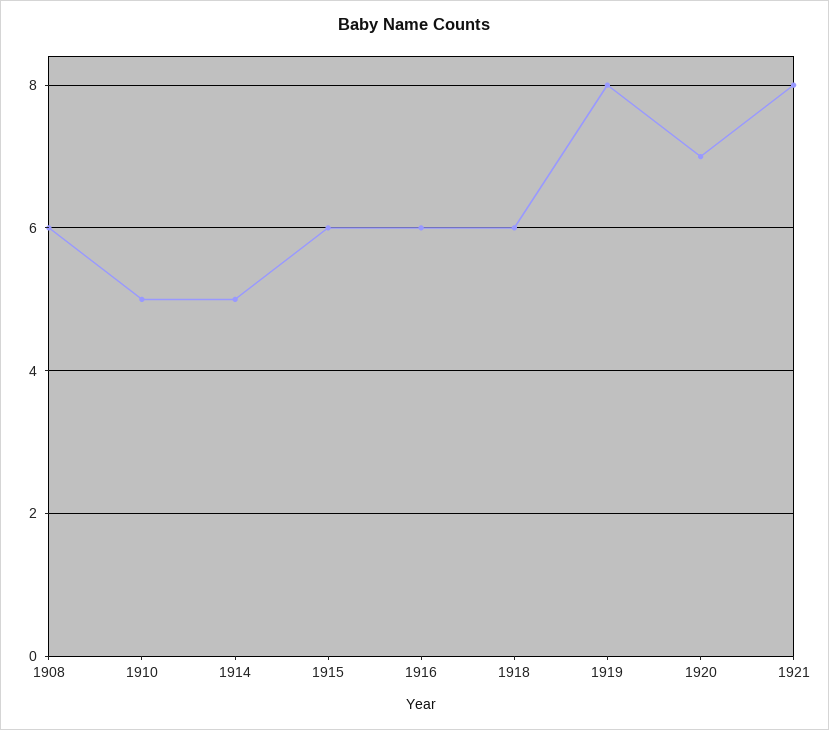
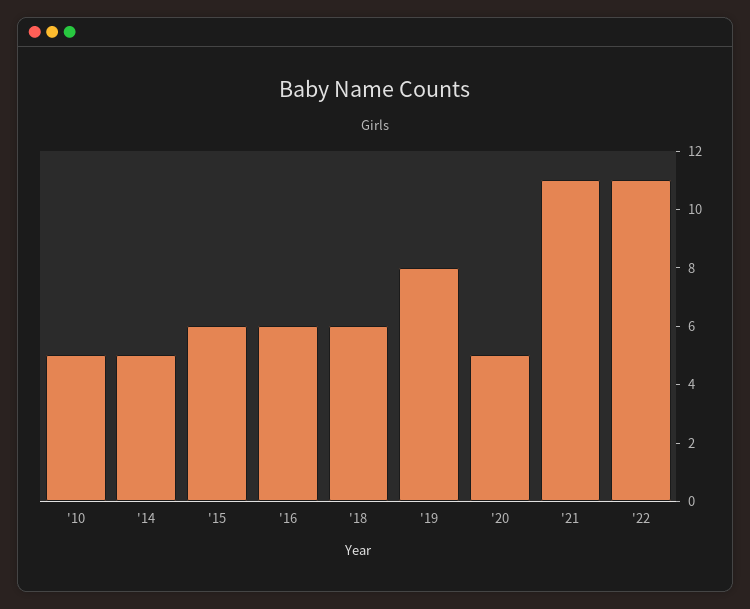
1908: 6 -> none
1920: 7 -> 5
1921: 8 -> 11
'22: none -> 11

